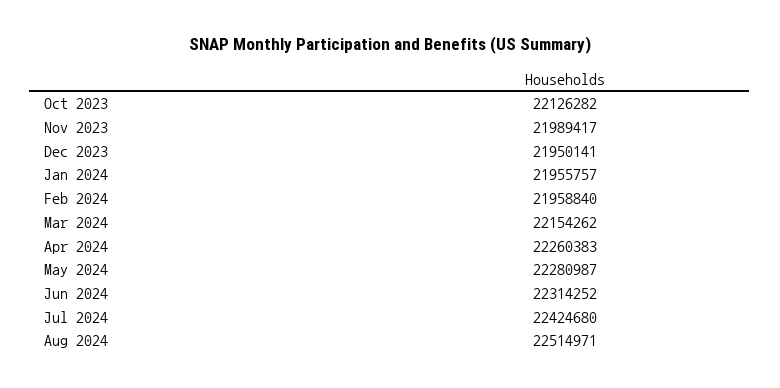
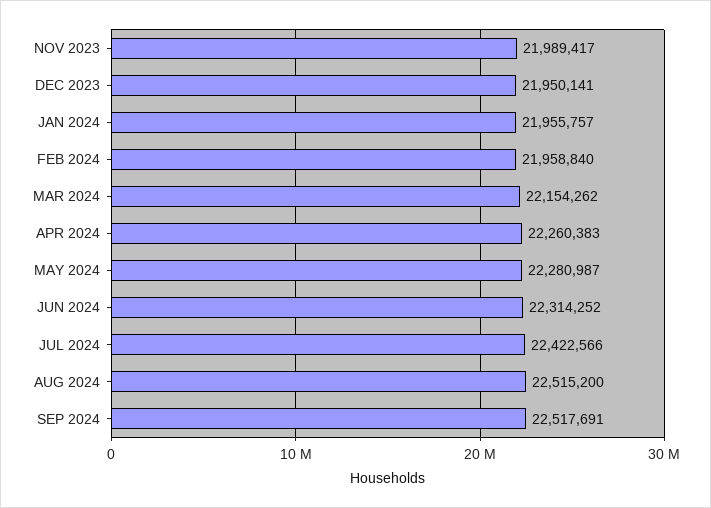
Oct 2023: 22126282 -> none
Jul 2024: 22424680 -> 22422566
Aug 2024: 22514971 -> 22515200
SEP 2024: none -> 22517691

